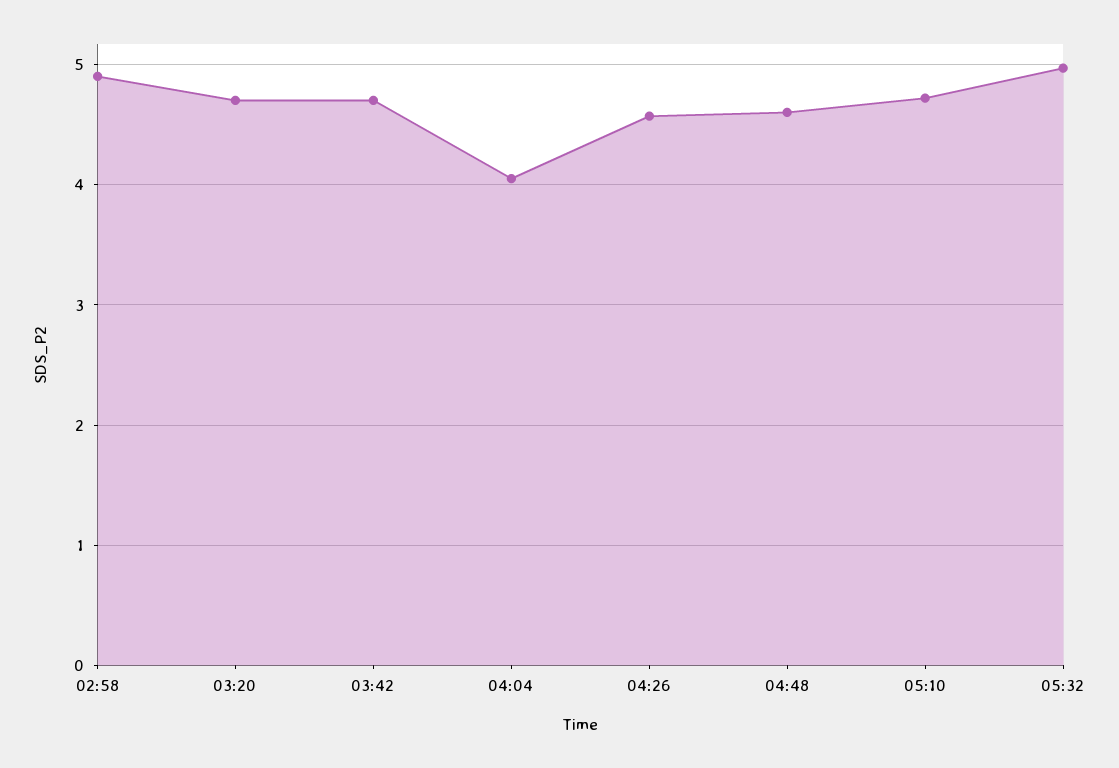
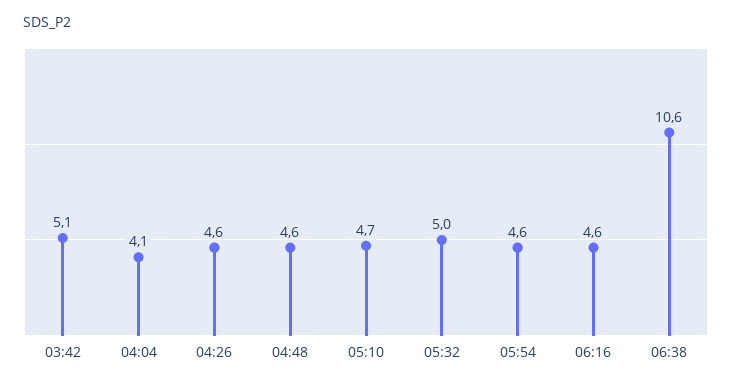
02:58: 4.9 -> none
03:20: 4.7 -> none
03:42: 4.7 -> 5.1
05:54: none -> 4.6
06:16: none -> 4.6
06:38: none -> 10.6

